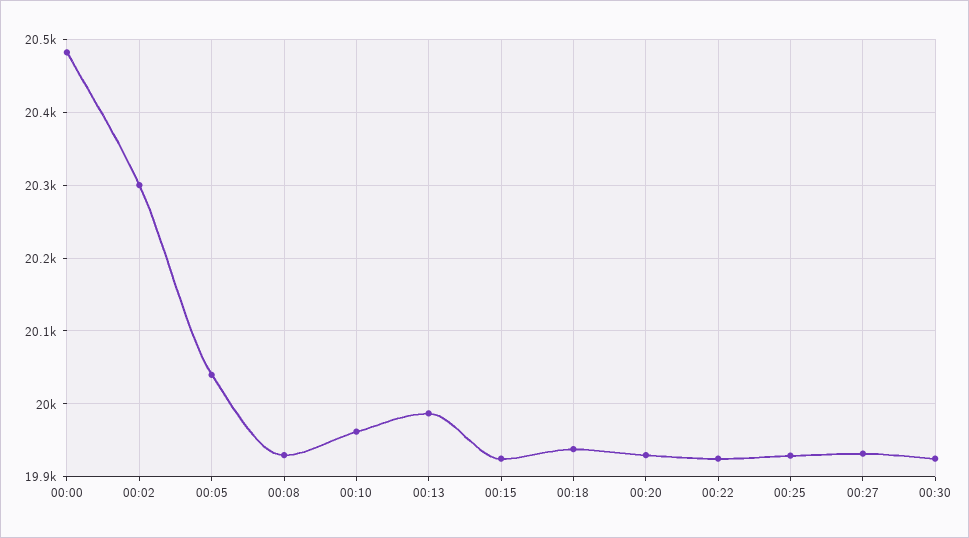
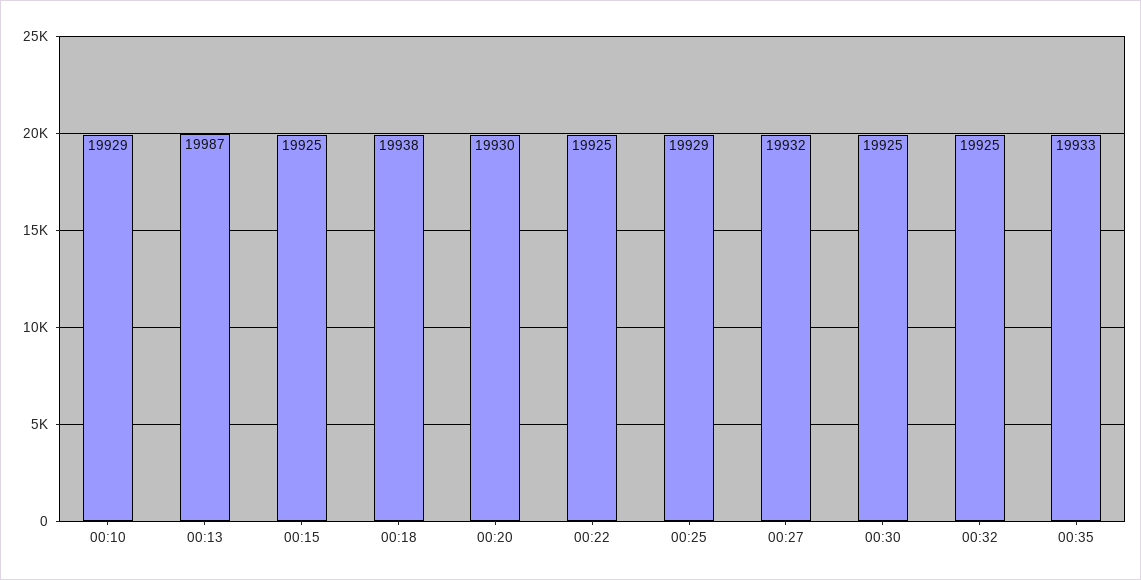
00:00: 20480 -> none
00:02: 20300 -> none
00:05: 20040 -> none
00:08: 19930 -> none
00:10: 19960 -> 19929
00:32: none -> 19925
00:35: none -> 19933

